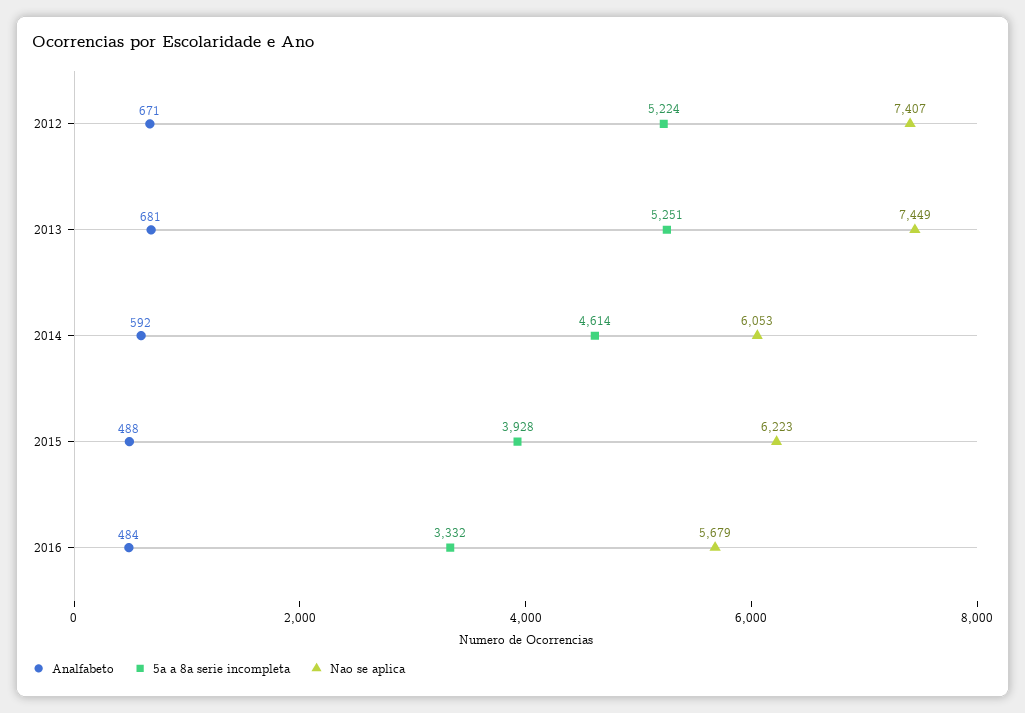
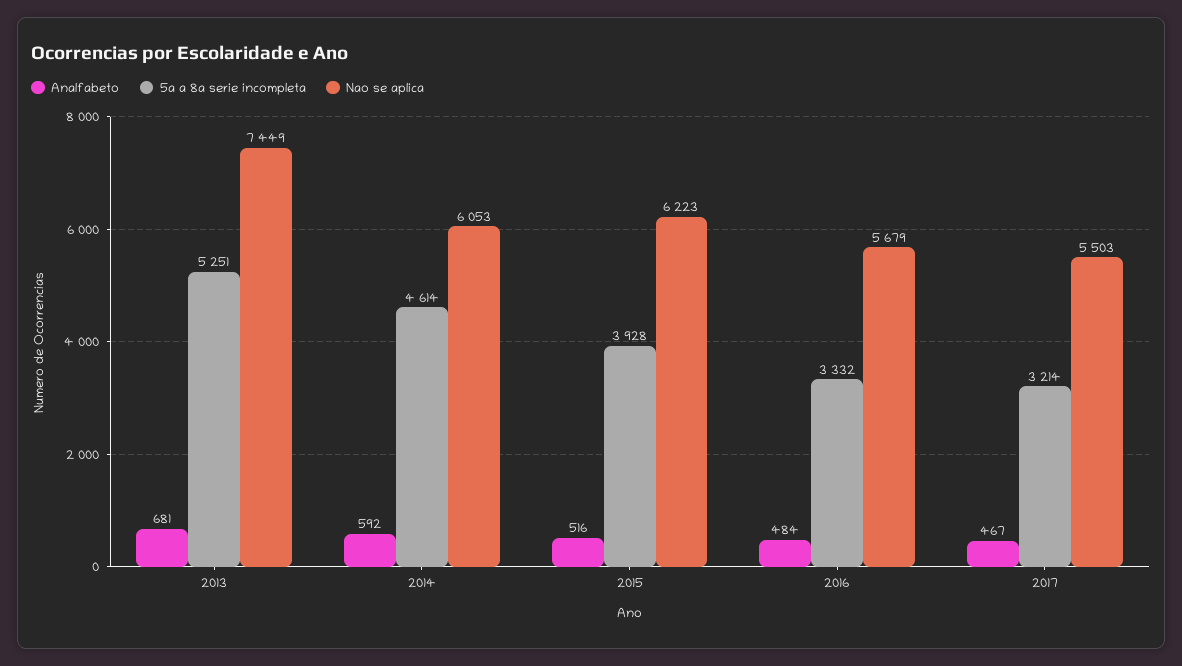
Analfabeto, 2012: 671 -> none
5a a 8a serie incompleta, 2012: 5224 -> none
Nao se aplica, 2012: 7407 -> none
Analfabeto, 2015: 488 -> 516
Analfabeto, 2017: none -> 467
5a a 8a serie incompleta, 2017: none -> 3214
Nao se aplica, 2017: none -> 5503

